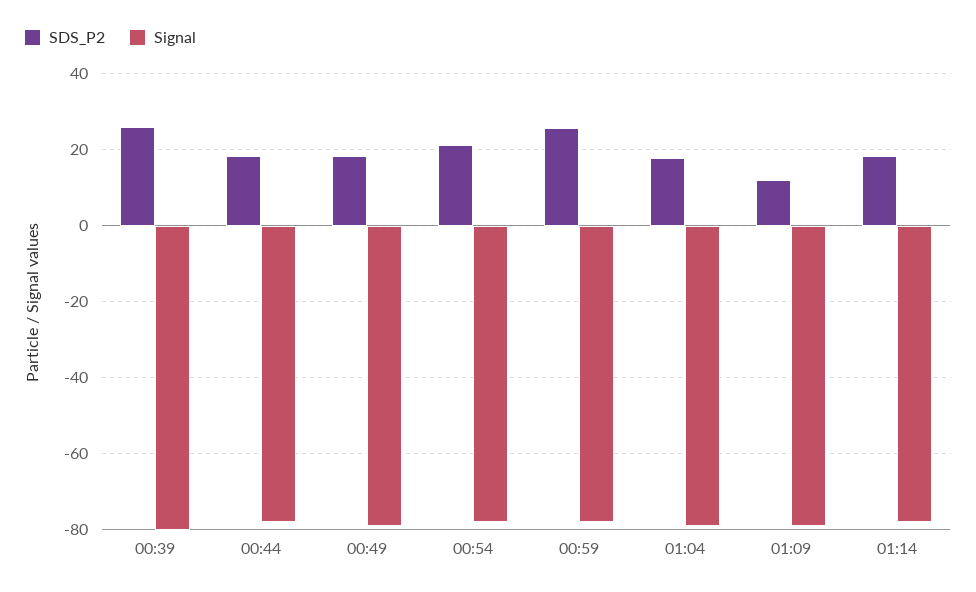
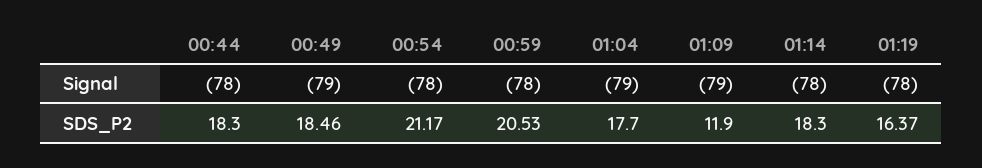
SDS_P2, 00:39: 26 -> none
Signal, 00:39: -80 -> none
SDS_P2, 00:59: 26 -> 20.53
Signal, 01:19: none -> -78
SDS_P2, 01:19: none -> 16.37

